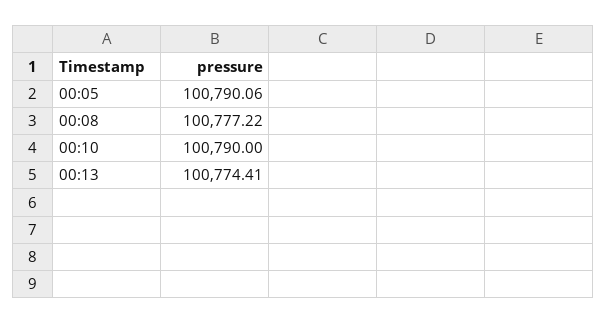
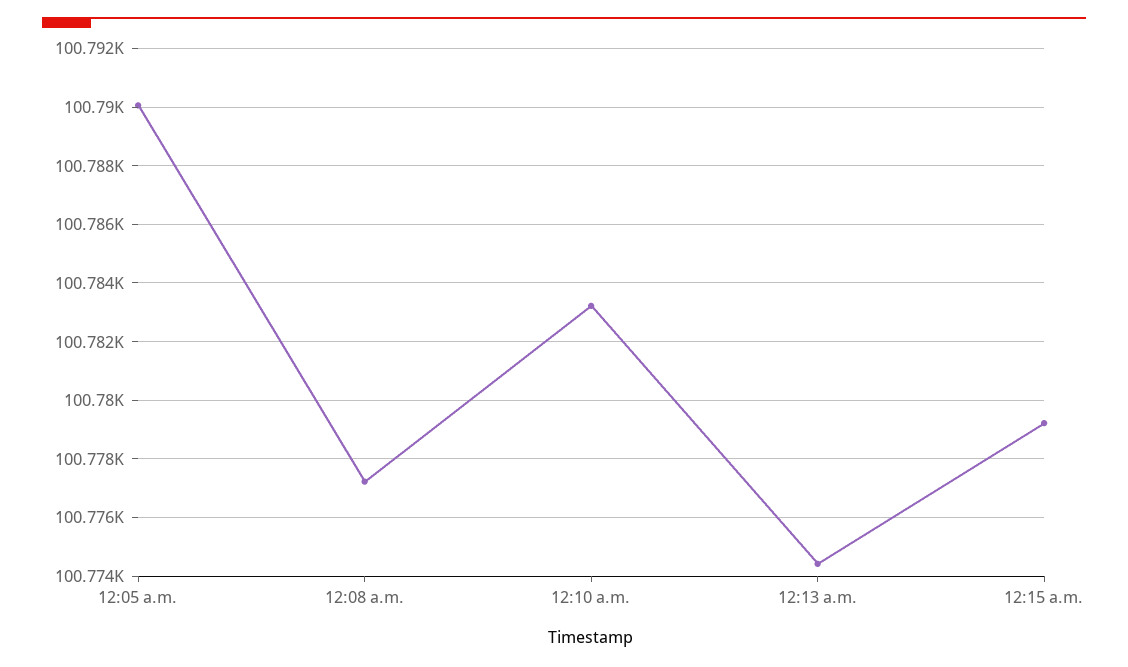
00:10: 100790 -> 100783.25
12:15 a.m.: none -> 100779.25

